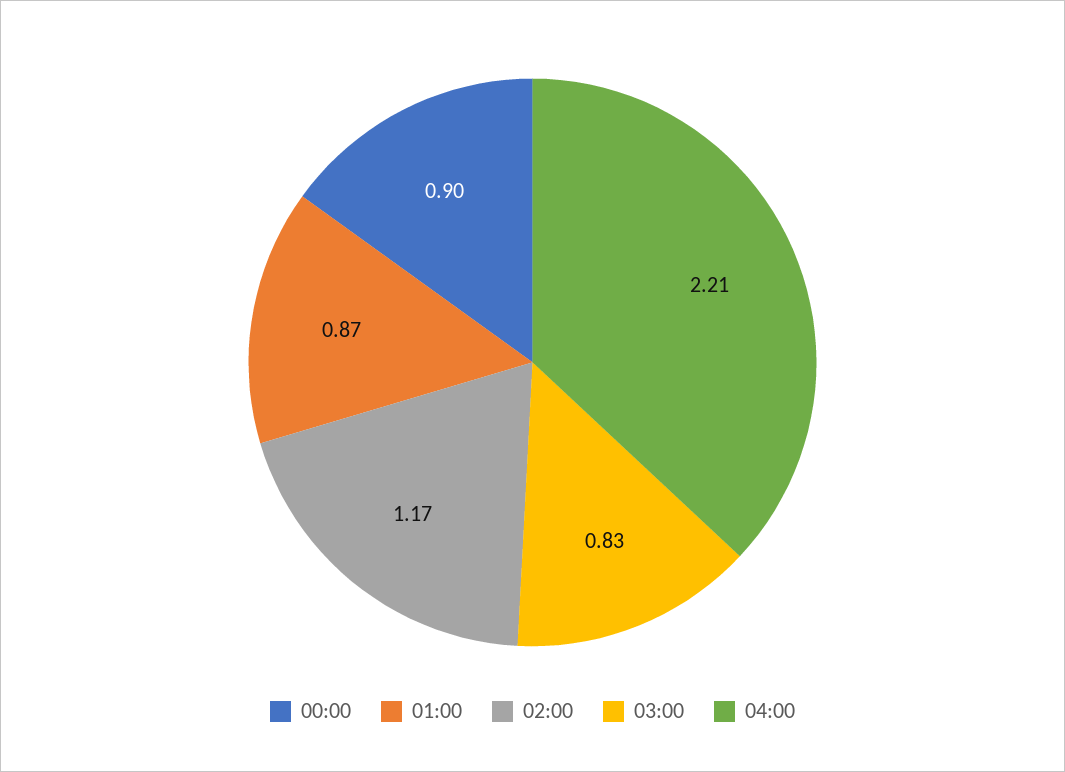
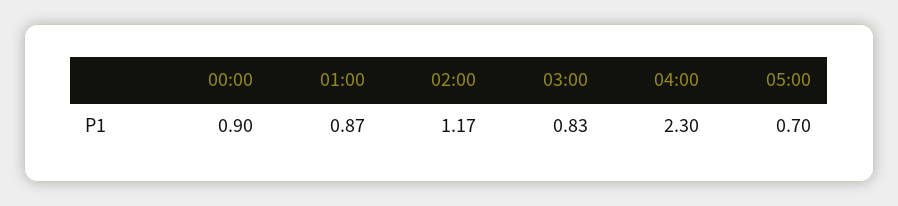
04:00: 2.21 -> 2.3
05:00: none -> 0.7

